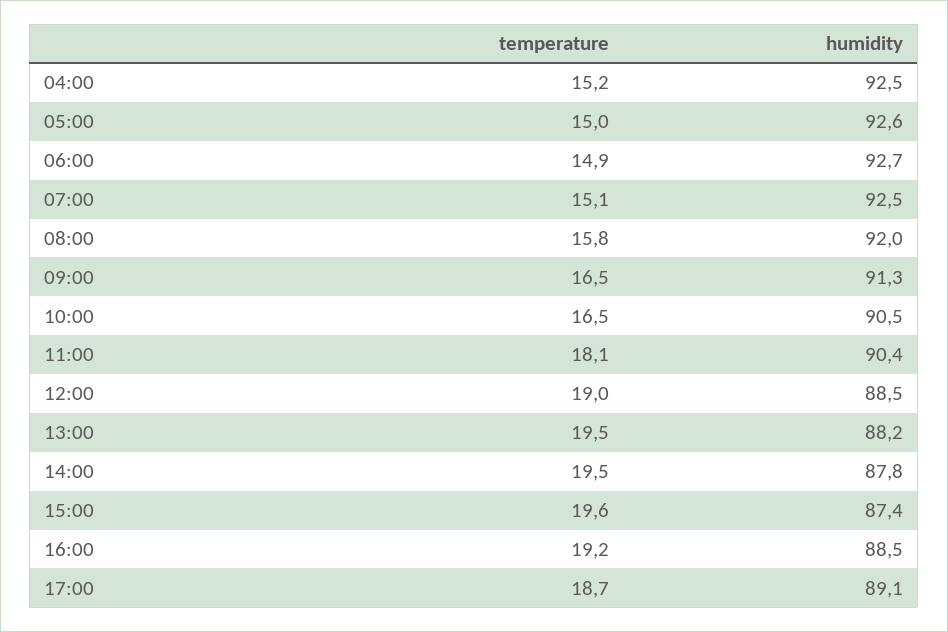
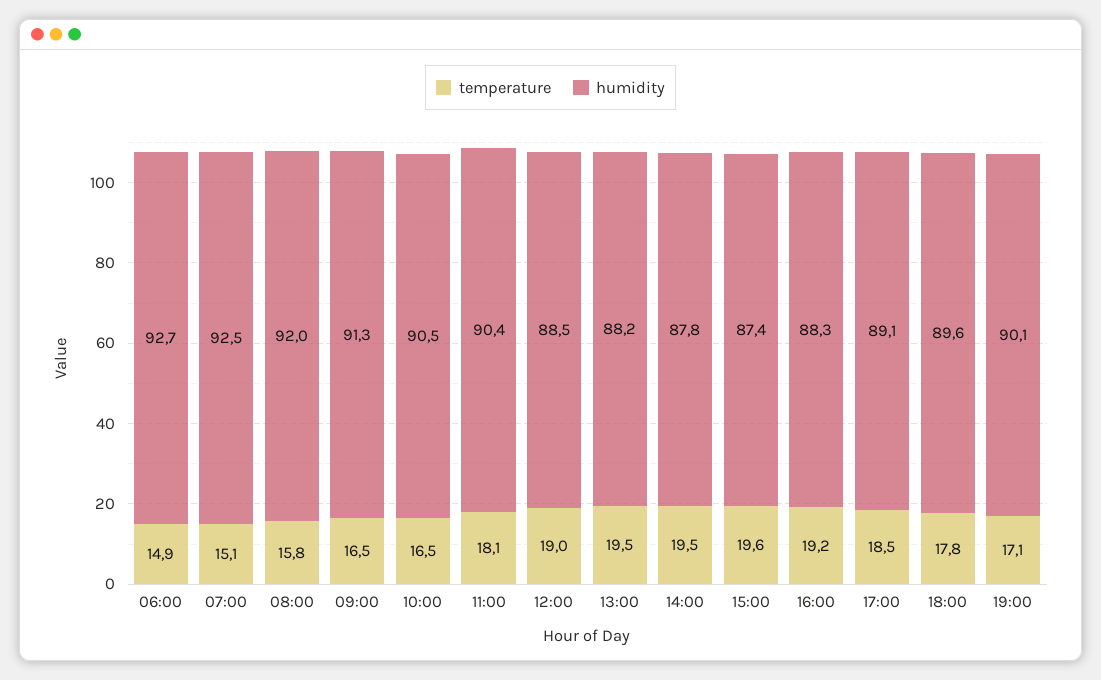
temperature, 04:00: 15.2 -> none
humidity, 04:00: 92.5 -> none
temperature, 05:00: 15 -> none
humidity, 05:00: 92.6 -> none
humidity, 16:00: 88.5 -> 88.3
temperature, 17:00: 18.7 -> 18.5
temperature, 18:00: none -> 17.8
humidity, 18:00: none -> 89.6
temperature, 19:00: none -> 17.1
humidity, 19:00: none -> 90.1

